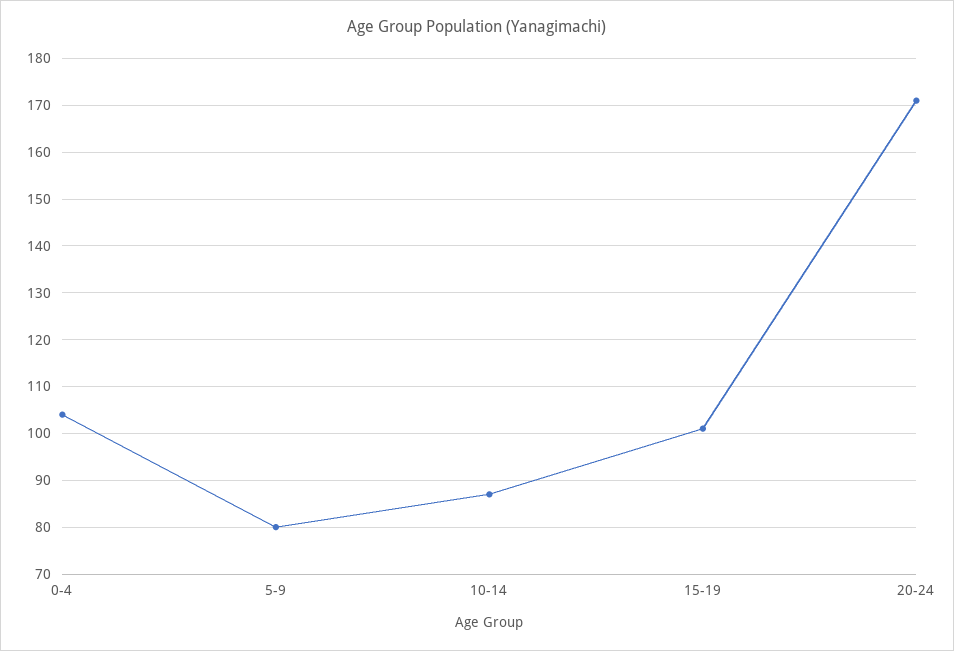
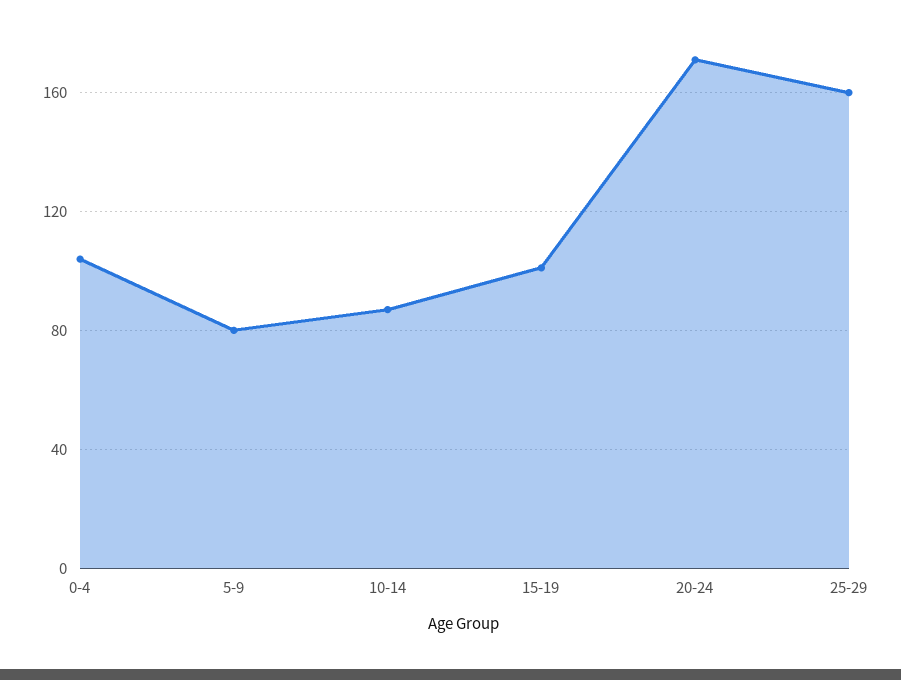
25-29: none -> 160

